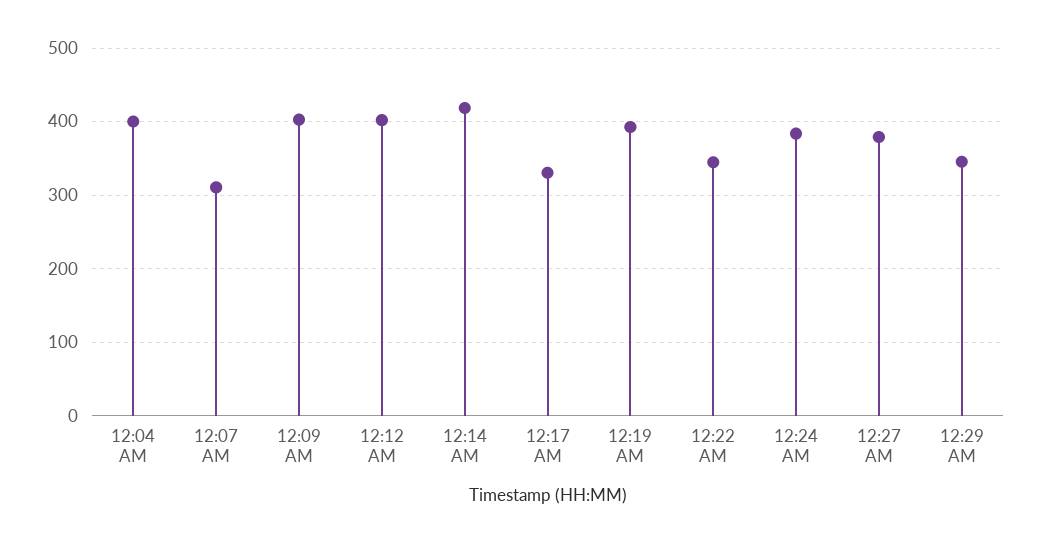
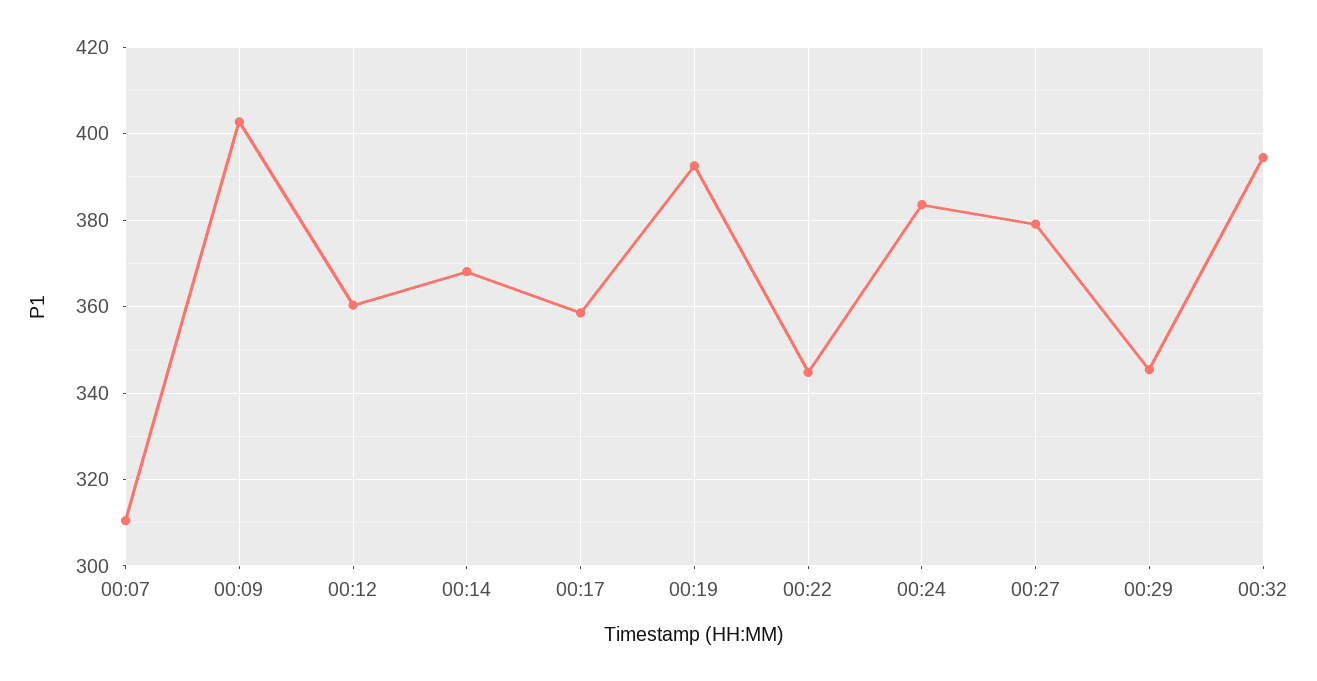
12:04 AM: 400 -> none
12:12 AM: 400 -> 360
12:14 AM: 420 -> 368
12:17 AM: 330 -> 358
00:32: none -> 394

